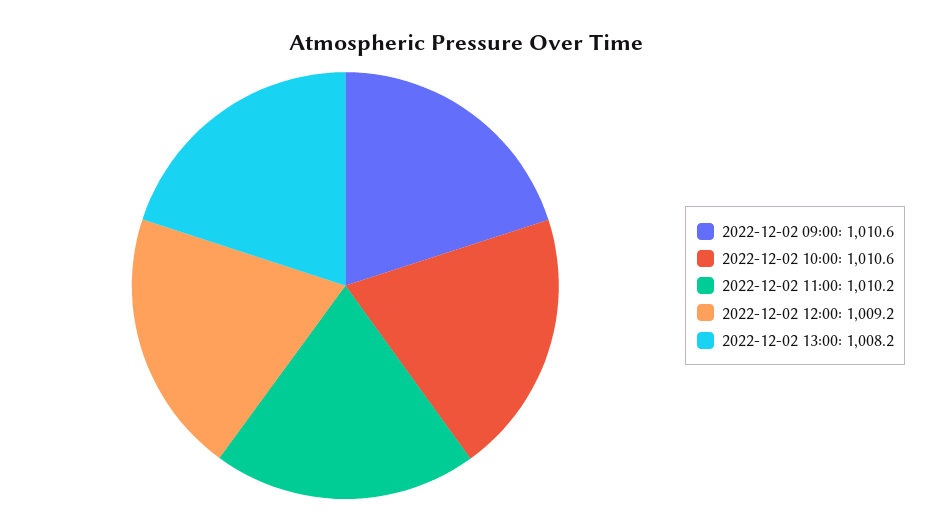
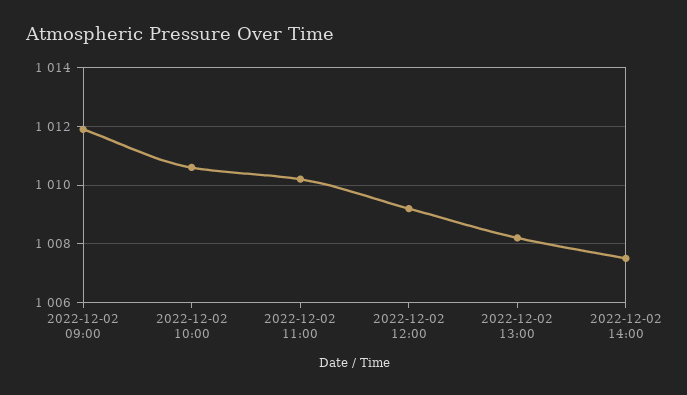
2022-12-02 09:00: 1010.6 -> 1012
2022-12-02 14:00: none -> 1007.5

